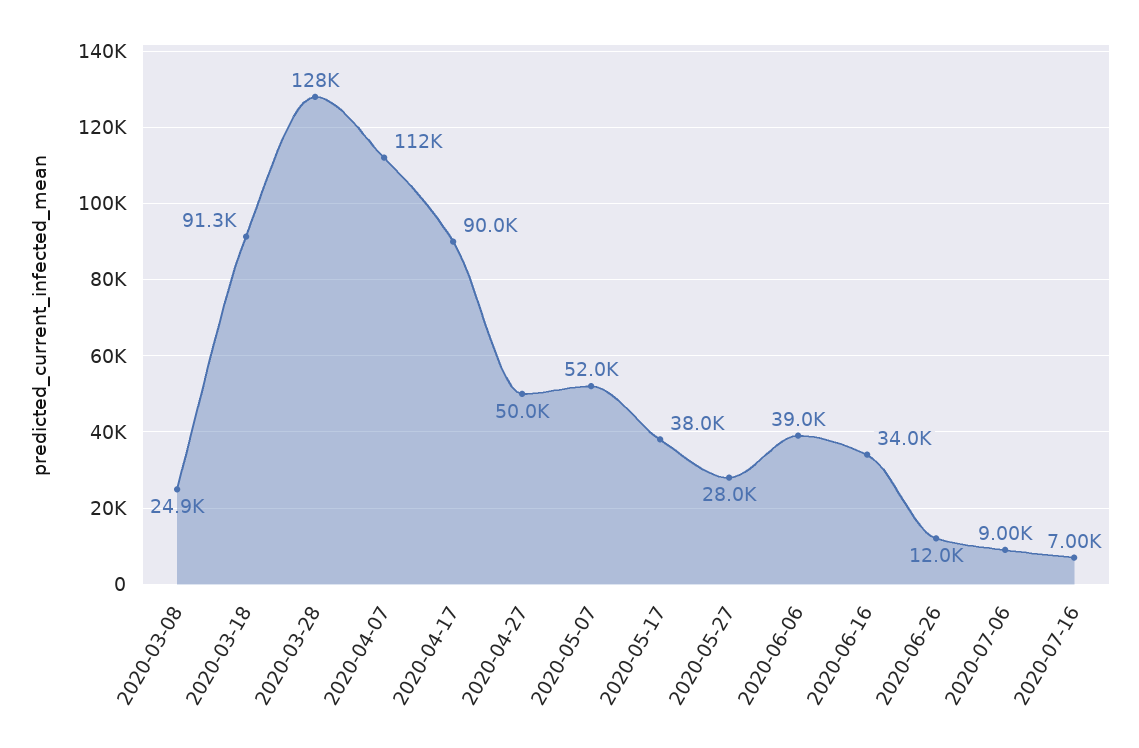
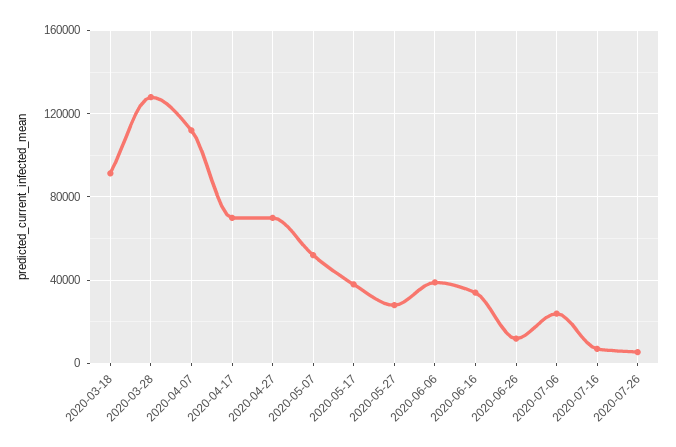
2020-03-08: 24900 -> none
2020-04-17: 90000 -> 70000
2020-04-27: 50000 -> 70000
2020-07-06: 9000 -> 25000
2020-07-26: none -> 5000

